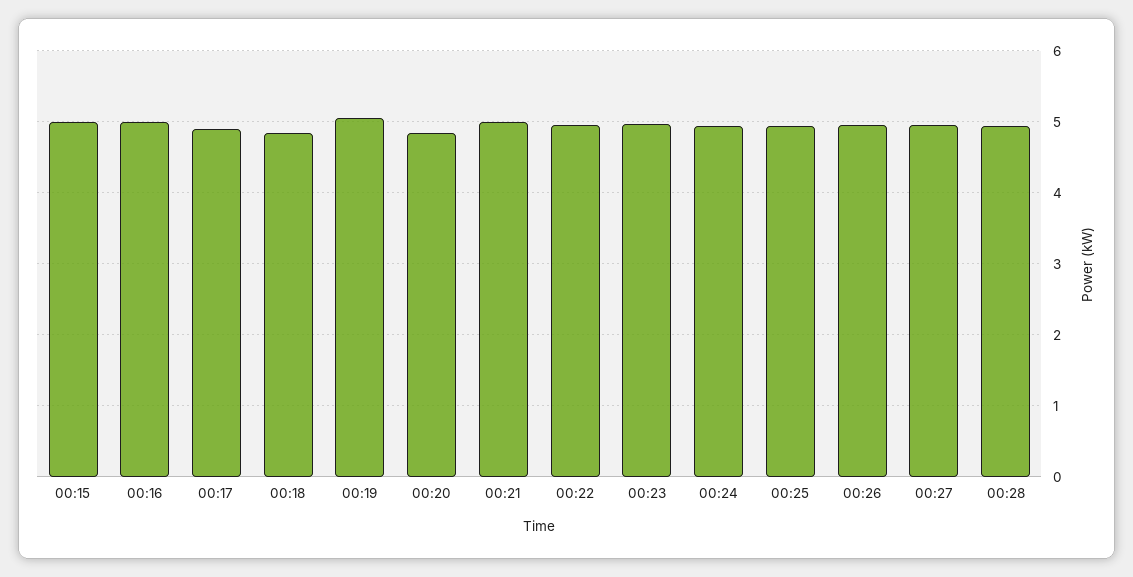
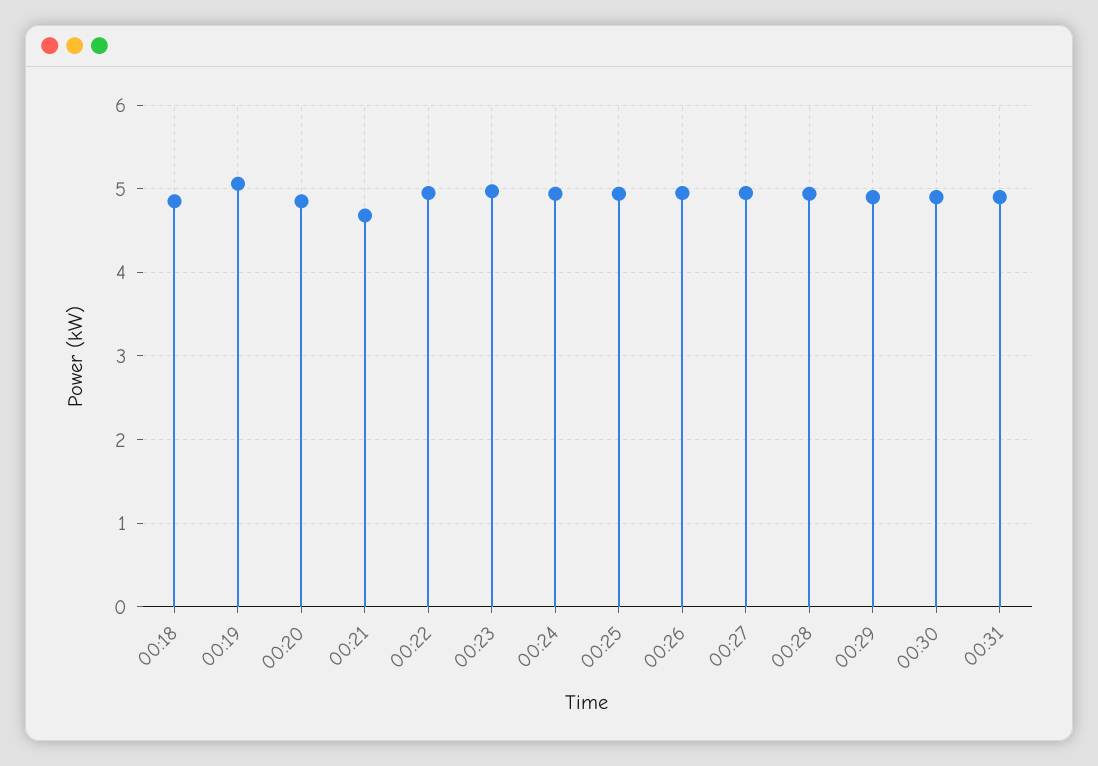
00:15: 5 -> none
00:16: 5 -> none
00:17: 4.9 -> none
00:21: 5 -> 4.7
00:29: none -> 4.9
00:30: none -> 4.9
00:31: none -> 4.9

